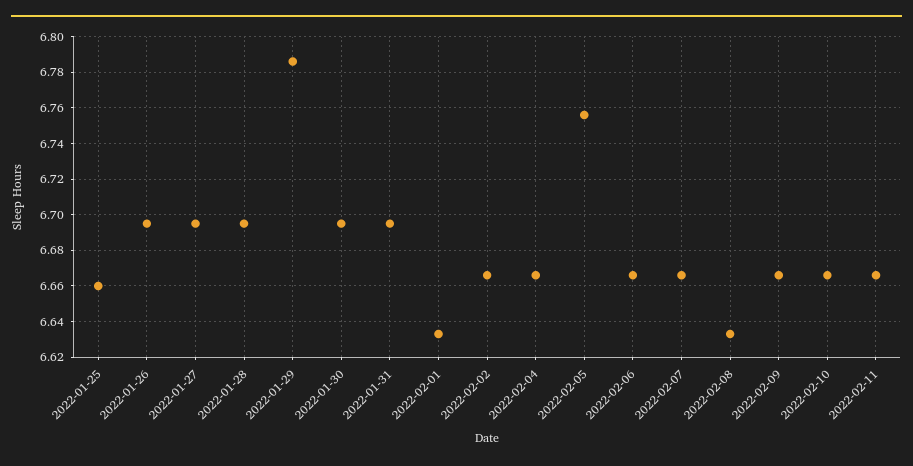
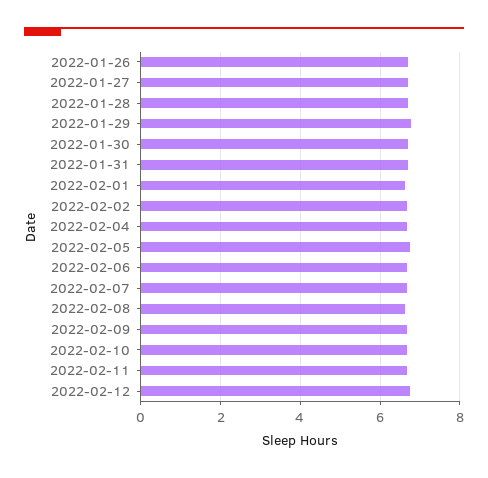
2022-01-25: 6.66 -> none
2022-02-12: none -> 6.8

